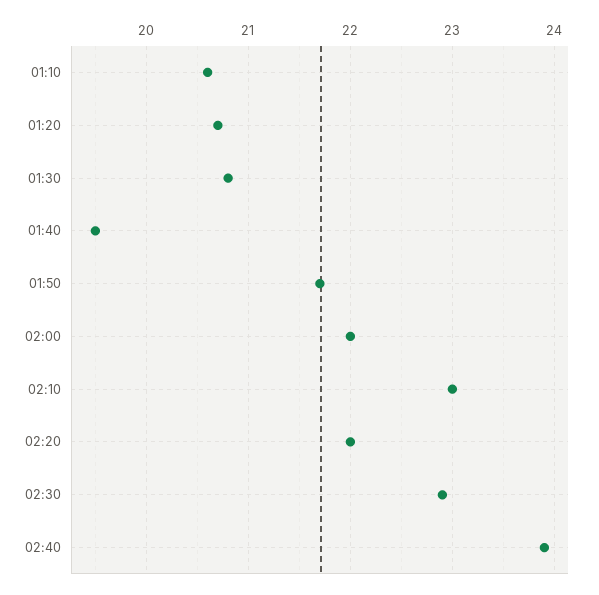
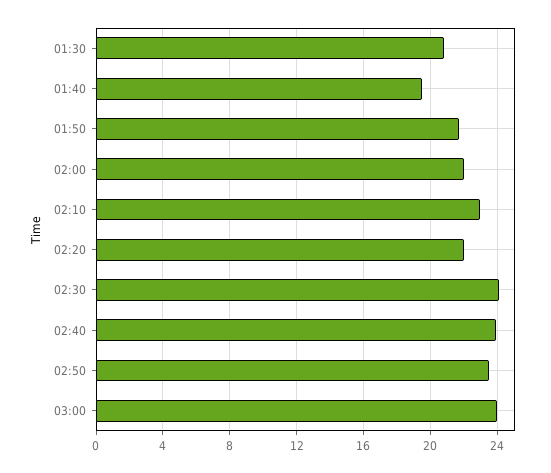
01:10: 20.6 -> none
01:20: 20.7 -> none
02:30: 22.9 -> 24
02:50: none -> 23.5
03:00: none -> 24

